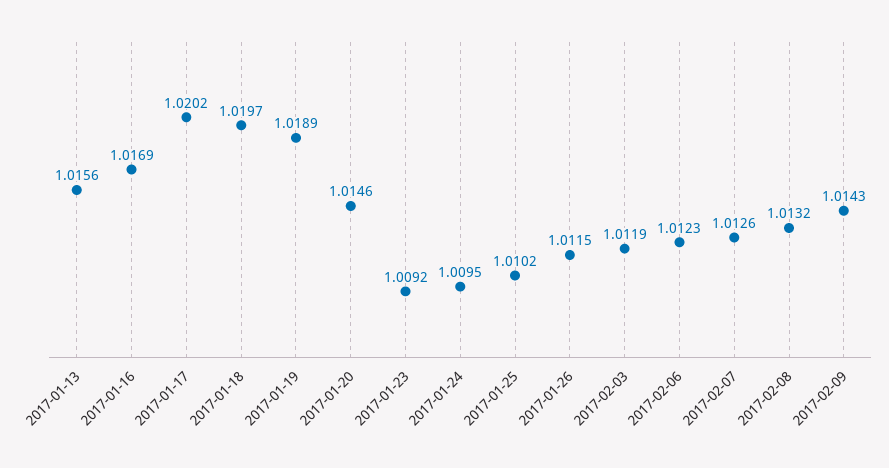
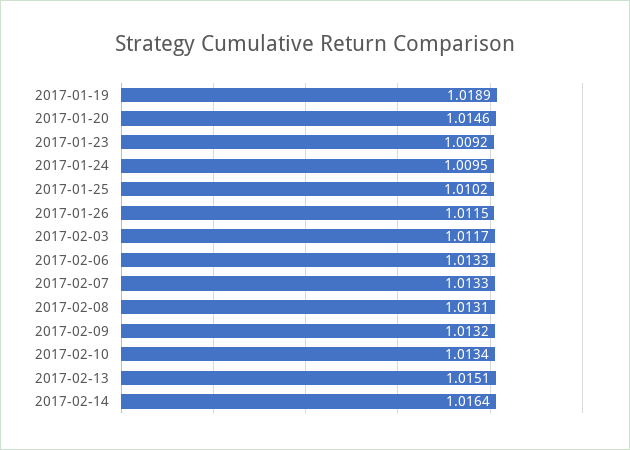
2017-01-13: 1.0156 -> none
2017-01-16: 1.0169 -> none
2017-01-17: 1.0202 -> none
2017-01-18: 1.0197 -> none
2017-02-03: 1.0119 -> 1.0117
2017-02-06: 1.0123 -> 1.0133
2017-02-07: 1.0126 -> 1.0133
2017-02-08: 1.0132 -> 1.0131
2017-02-09: 1.0143 -> 1.0132
2017-02-10: none -> 1.0134
2017-02-13: none -> 1.0151
2017-02-14: none -> 1.0164

